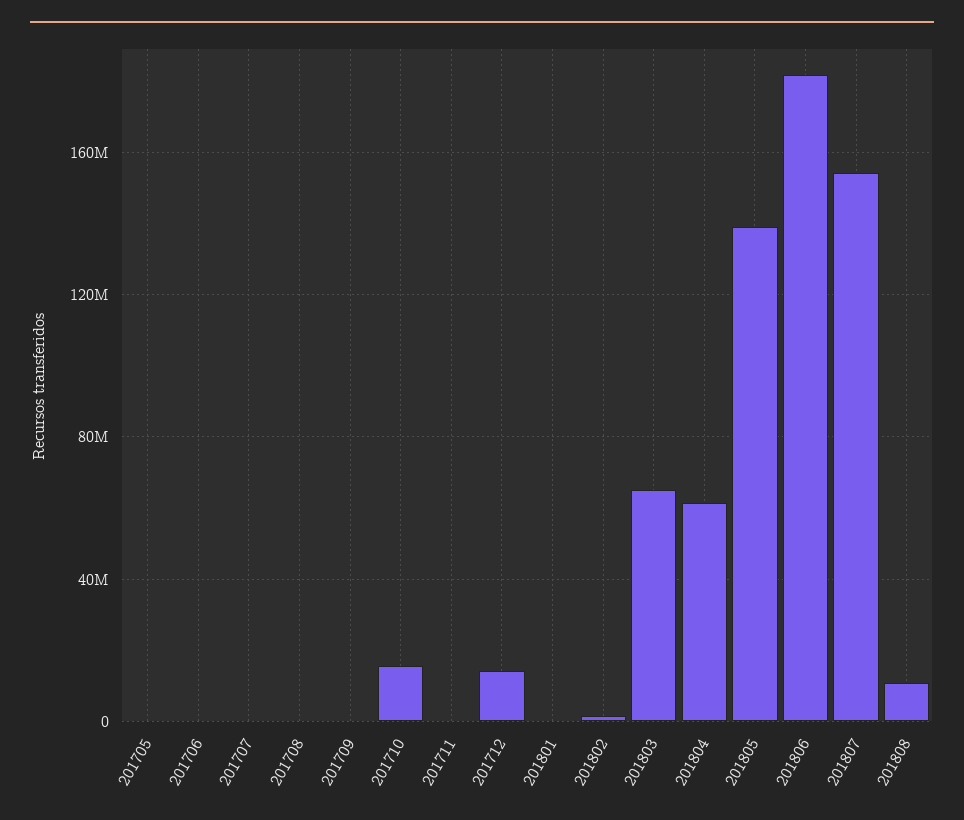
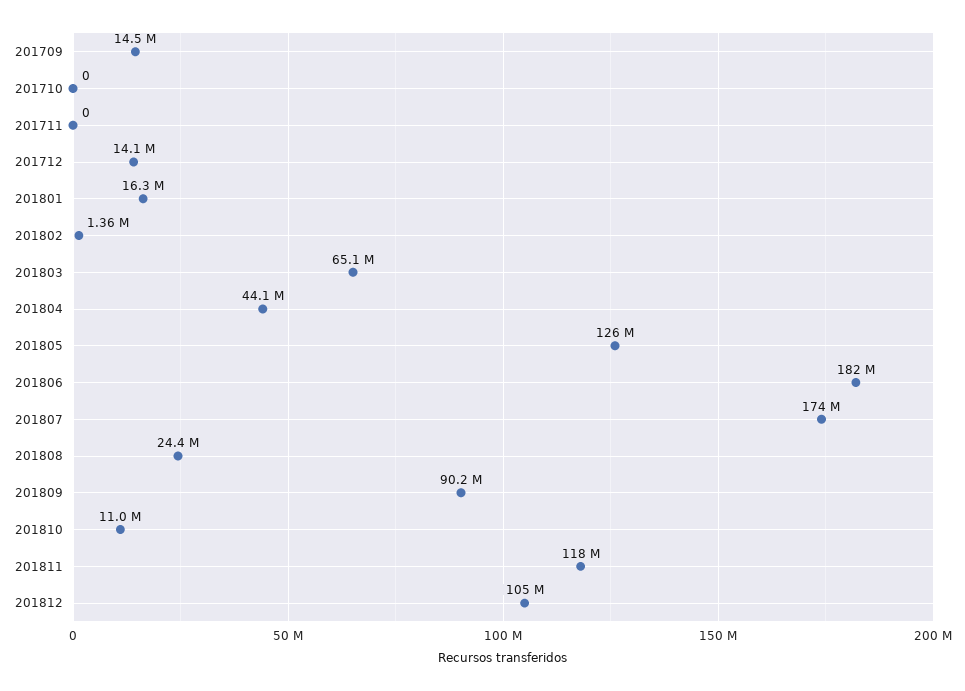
201705: 0 -> none
201706: 0 -> none
201707: 0 -> none
201708: 0 -> none
201709: 0 -> 14500000
201710: 15000000 -> 0
201801: 0 -> 16300000
201804: 60000000 -> 44100000
201805: 140000000 -> 126000000
201807: 155000000 -> 174000000
201808: 10000000 -> 24400000
201809: none -> 90200000
201810: none -> 11000000
201811: none -> 118000000
201812: none -> 105000000

